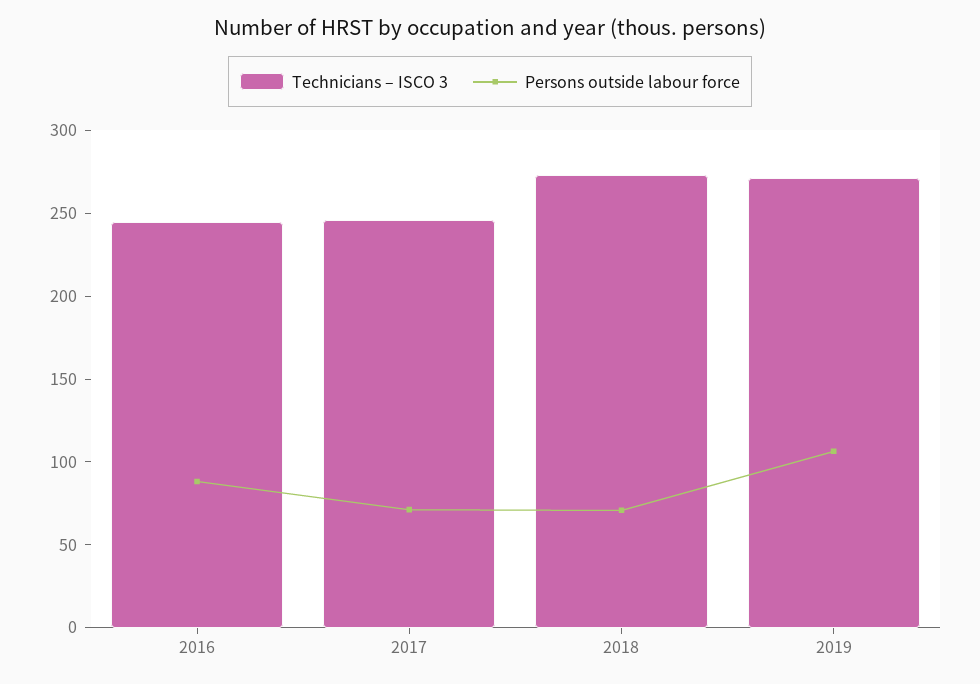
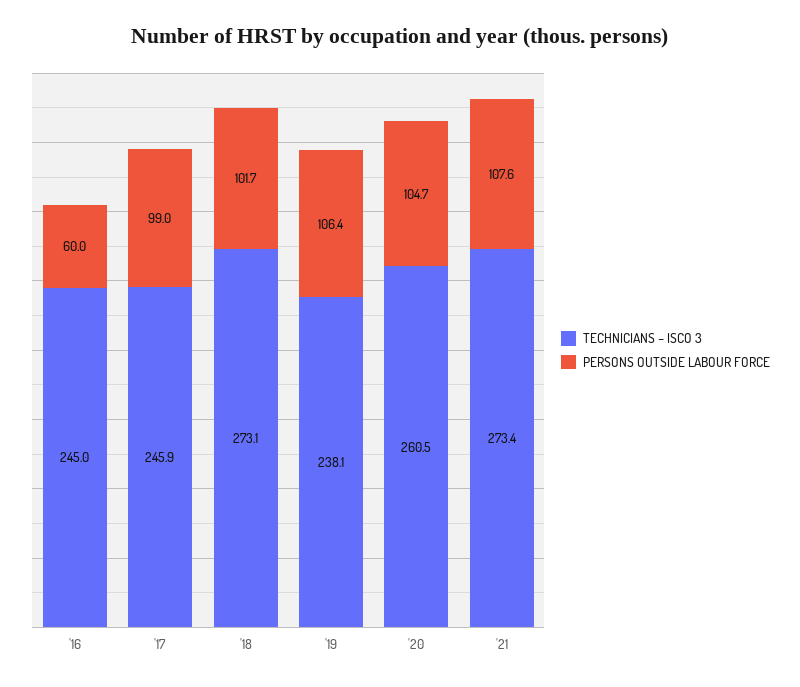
Persons outside labour force, 2016: 90 -> 60
Persons outside labour force, 2017: 70 -> 99
Persons outside labour force, 2018: 70 -> 101.7
Technicians – ISCO 3, 2019: 270 -> 238.1
Technicians – ISCO 3, '20: none -> 260.5
Persons outside labour force, '20: none -> 104.7
Technicians – ISCO 3, '21: none -> 273.4
Persons outside labour force, '21: none -> 107.6

